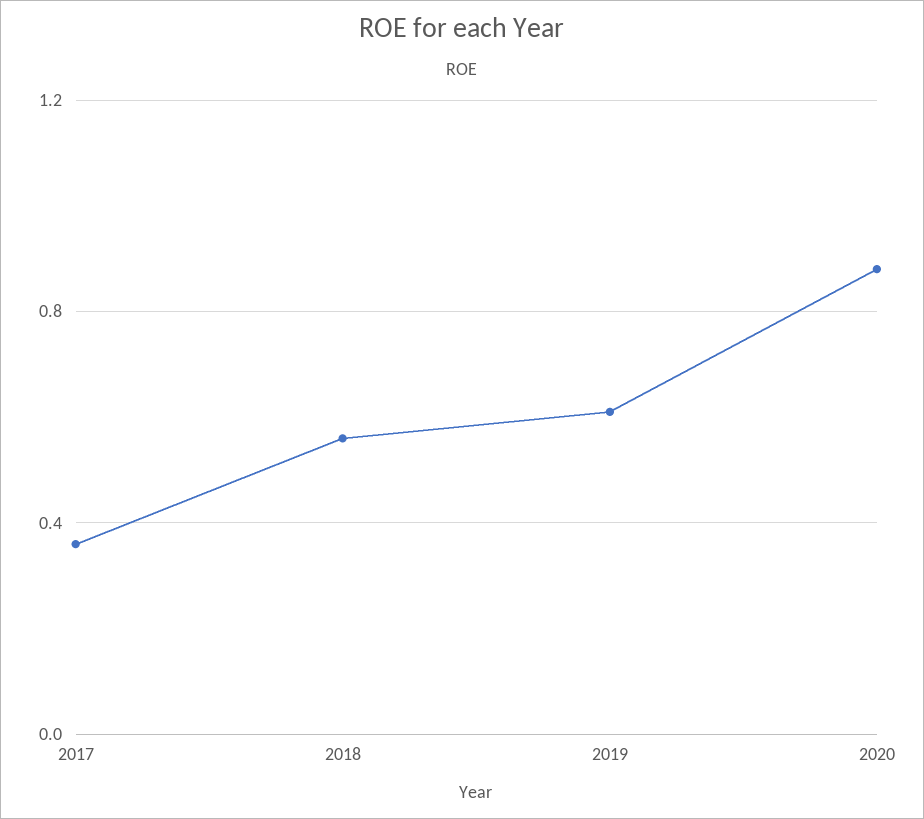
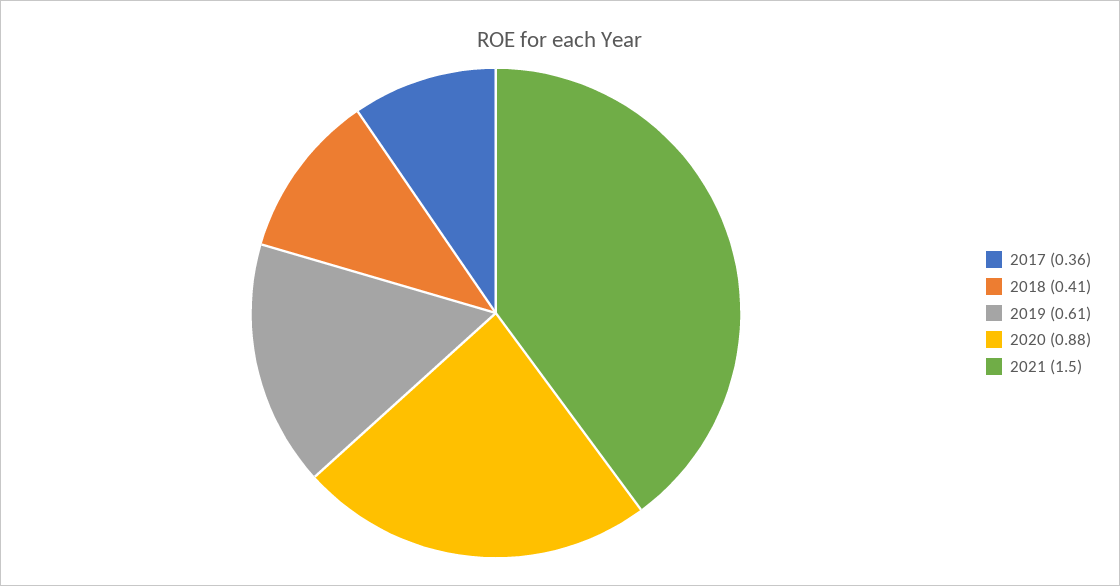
2018: 0.55 -> 0.41
2021: none -> 1.5

